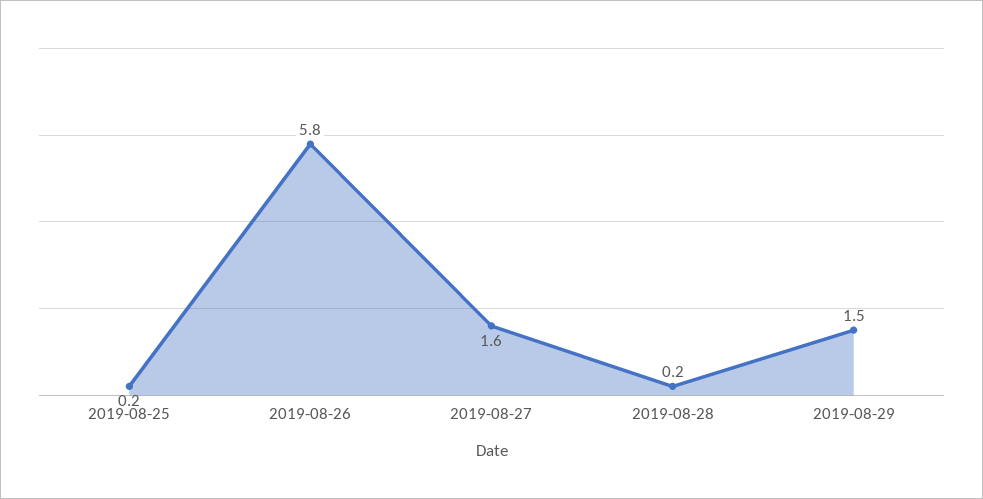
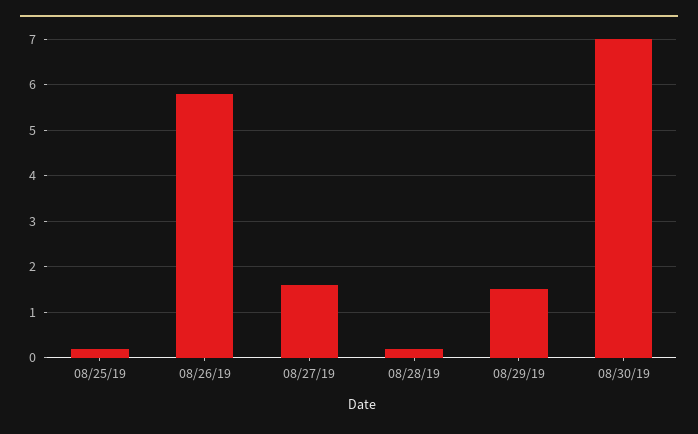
08/30/19: none -> 7

